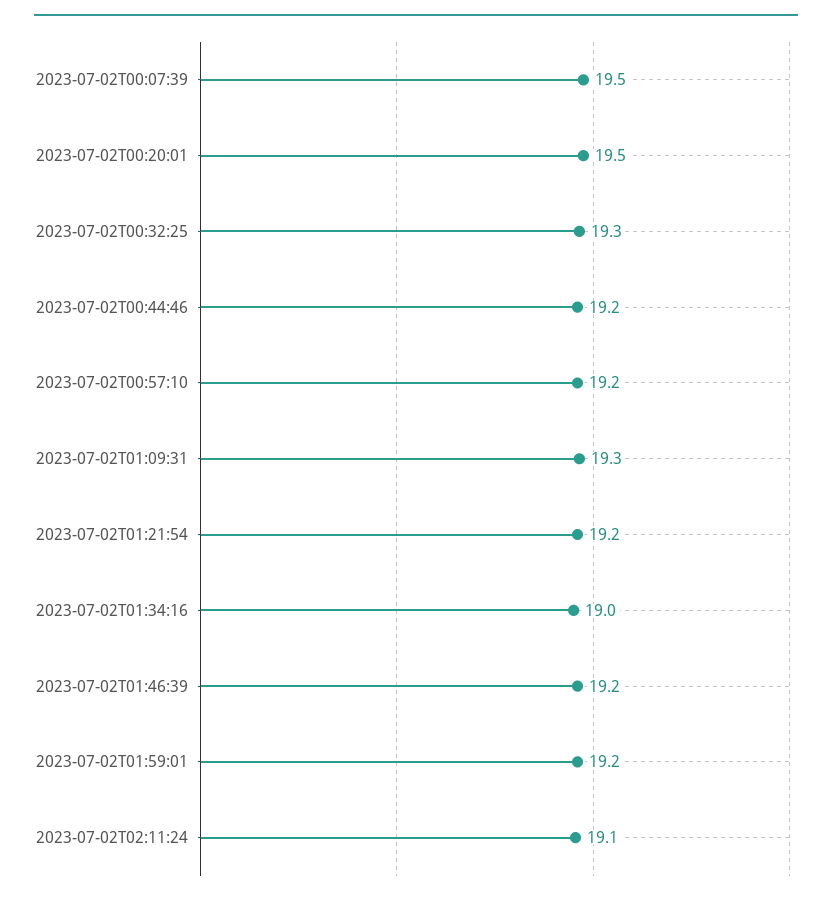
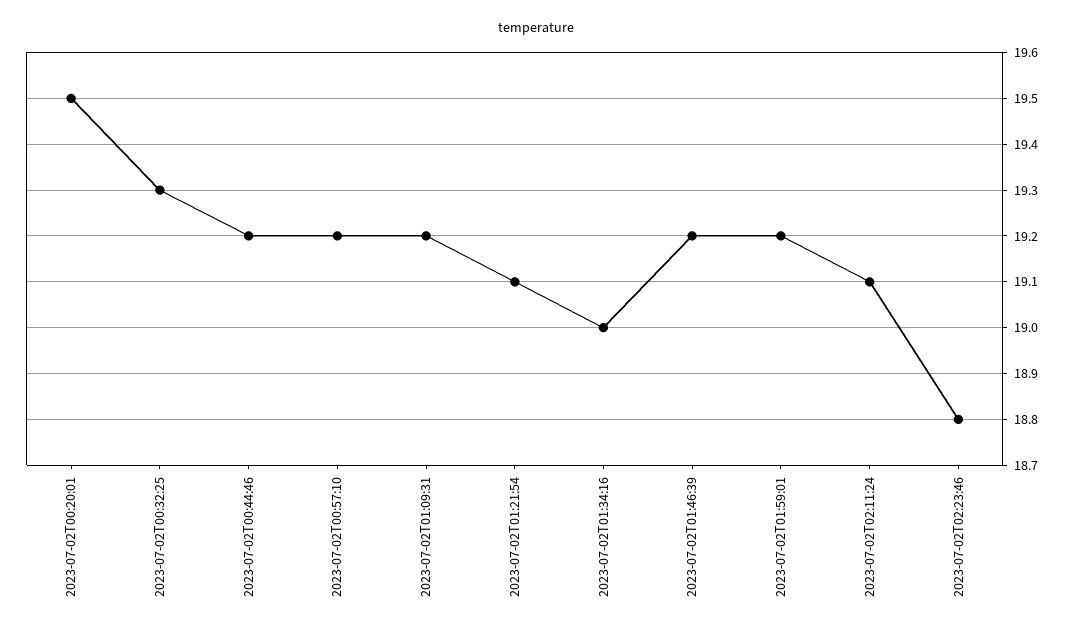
2023-07-02T00:07:39: 19.5 -> none
2023-07-02T01:09:31: 19.3 -> 19.2
2023-07-02T01:21:54: 19.2 -> 19.1
2023-07-02T02:23:46: none -> 18.8

